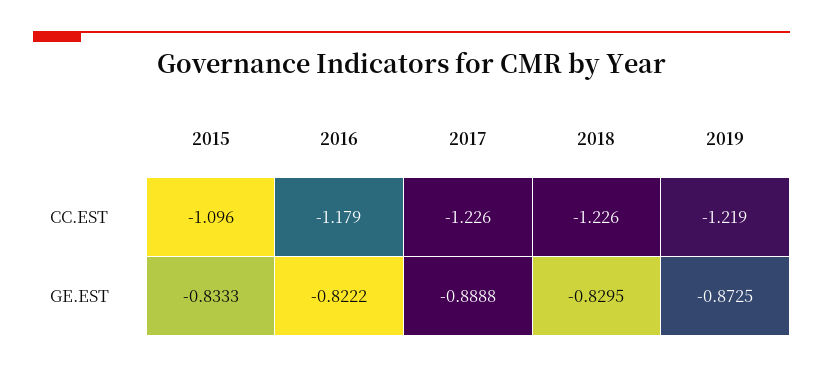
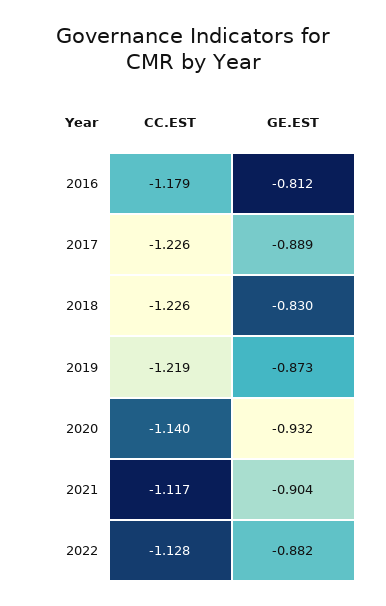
2015, CC.EST: -1.096 -> none
2015, GE.EST: -0.8333 -> none
2016, GE.EST: -0.8222 -> -0.812
2020, CC.EST: none -> -1.14
2020, GE.EST: none -> -0.932
2021, CC.EST: none -> -1.117
2021, GE.EST: none -> -0.904
2022, CC.EST: none -> -1.128
2022, GE.EST: none -> -0.882

